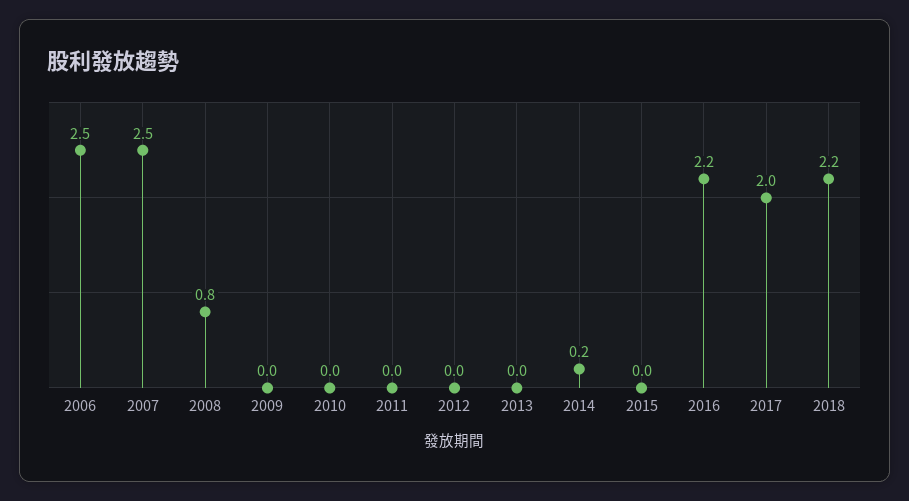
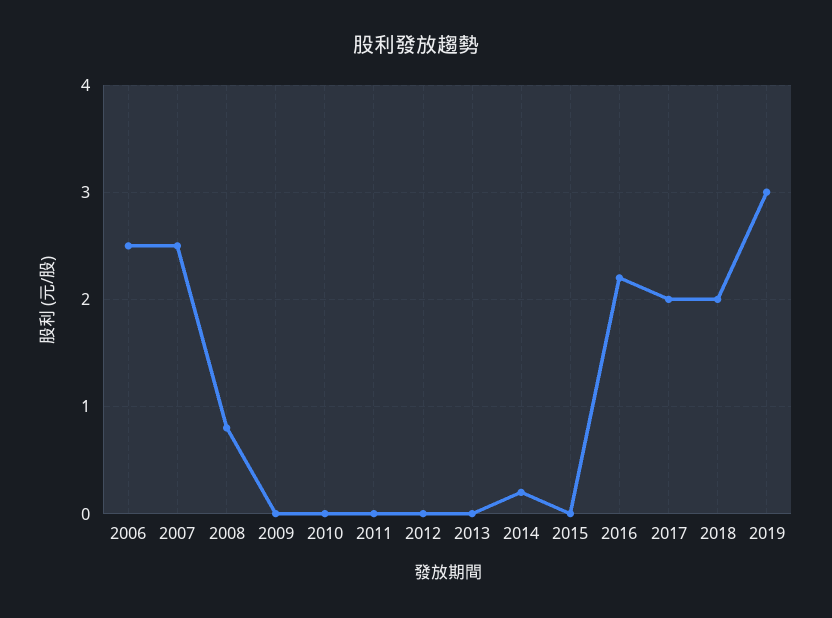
2018: 2.2 -> 2
2019: none -> 3

